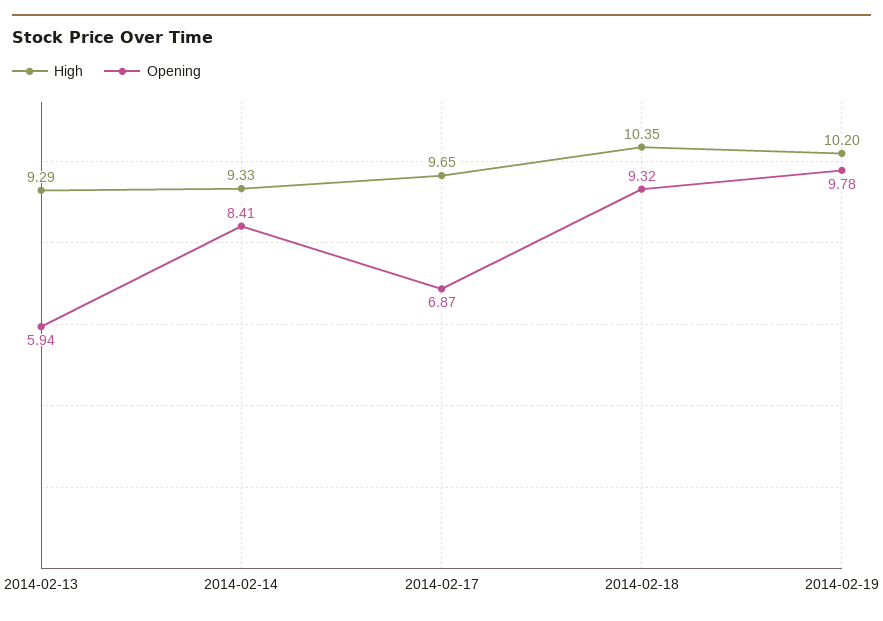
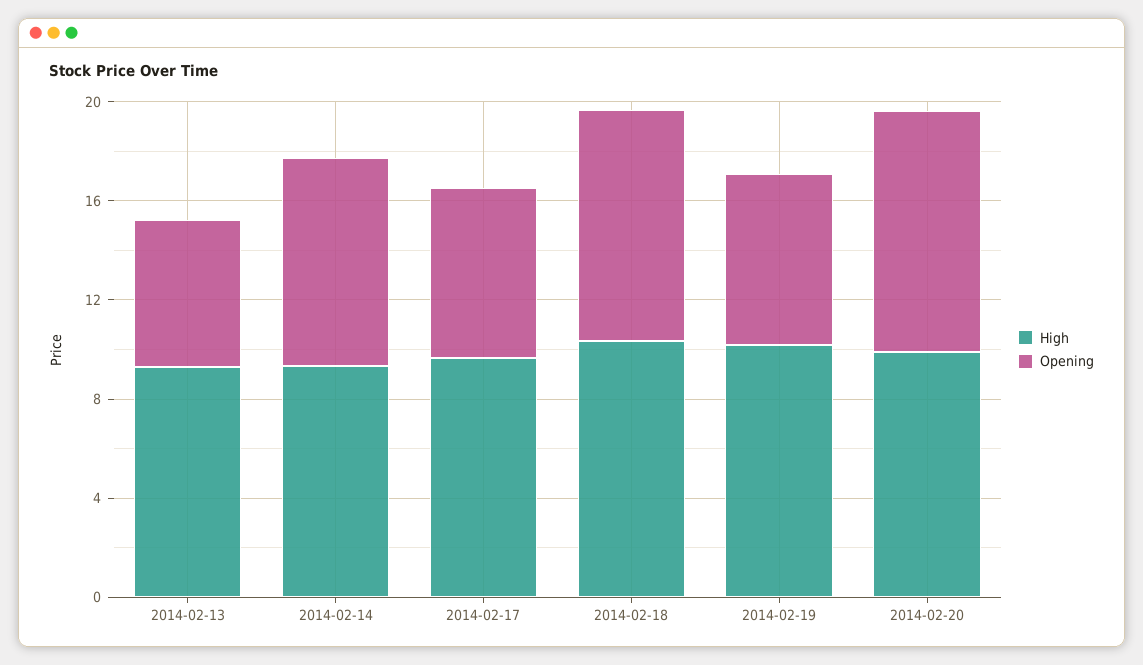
Opening, 2014-02-19: 9.78 -> 7
High, 2014-02-20: none -> 10
Opening, 2014-02-20: none -> 10

